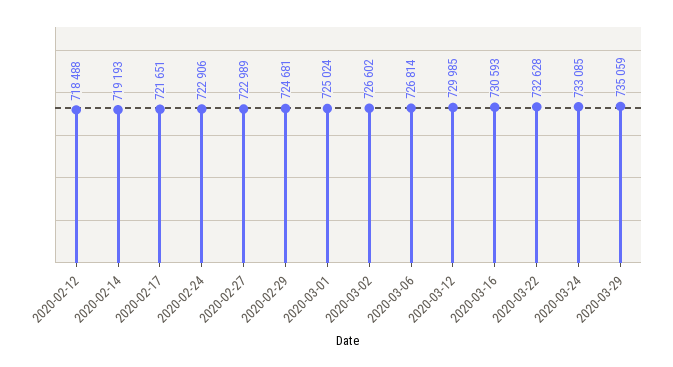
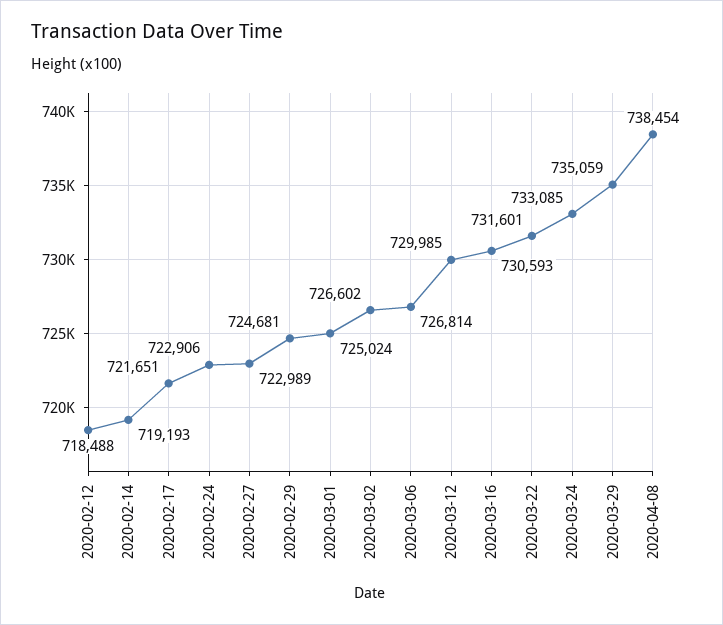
2020-03-22: 732628 -> 731601
2020-04-08: none -> 738454

